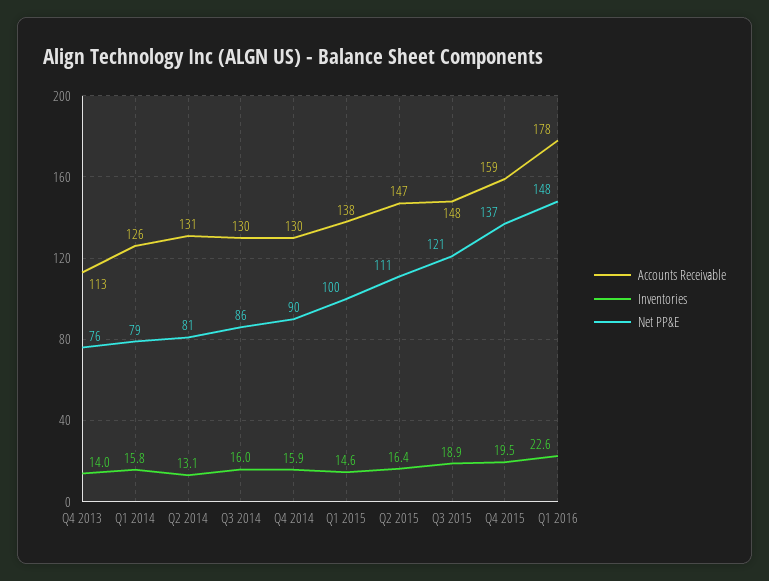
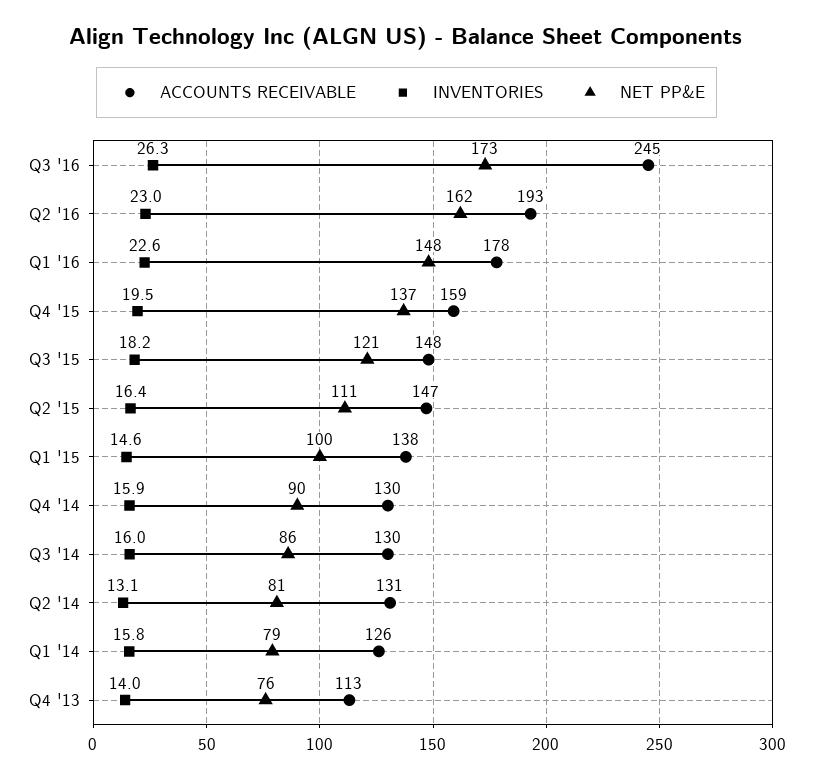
Inventories, Q3 2015: 18.9 -> 18.2
Accounts Receivable, Q3 '16: none -> 245
Inventories, Q3 '16: none -> 26.3
Net PP&E, Q3 '16: none -> 173
Accounts Receivable, Q2 '16: none -> 193
Inventories, Q2 '16: none -> 23
Net PP&E, Q2 '16: none -> 162

